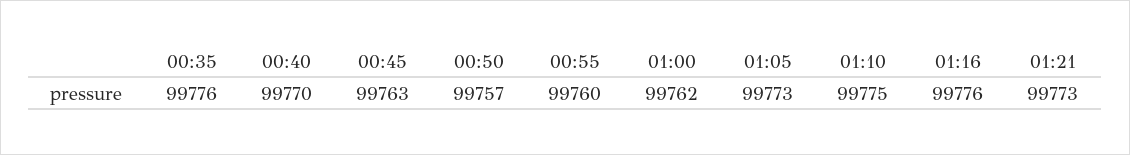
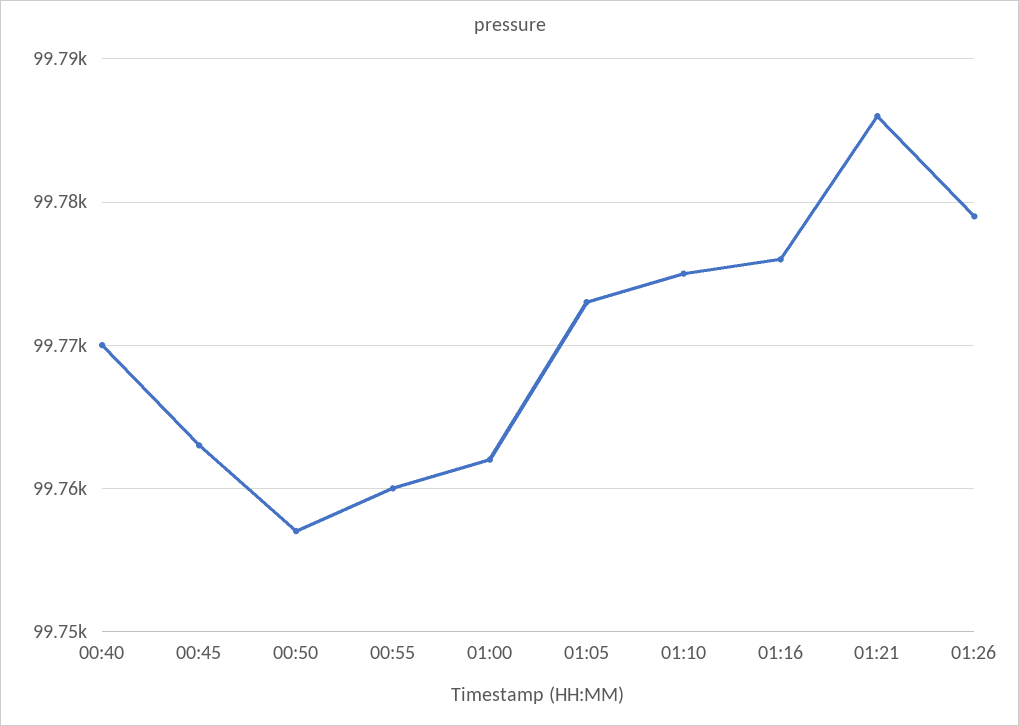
00:35: 99776 -> none
01:21: 99773 -> 99786
01:26: none -> 99779

